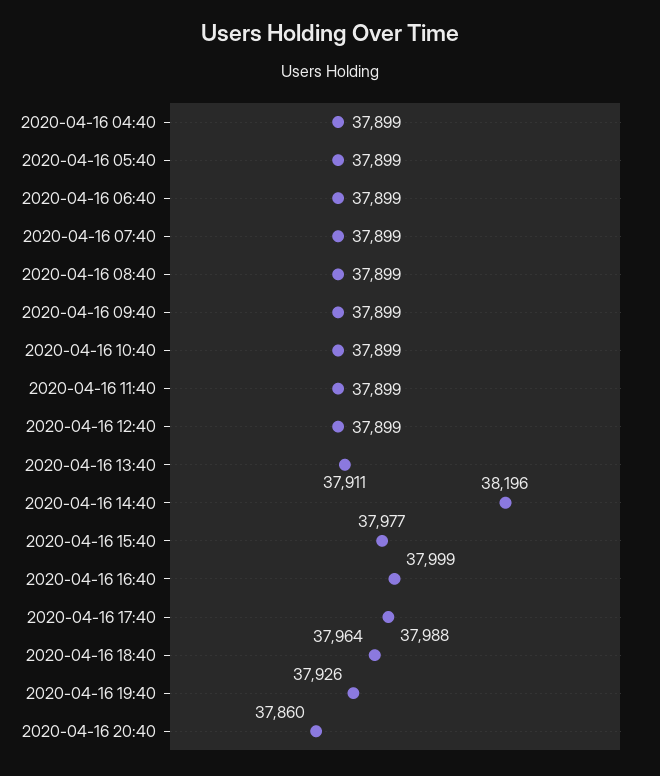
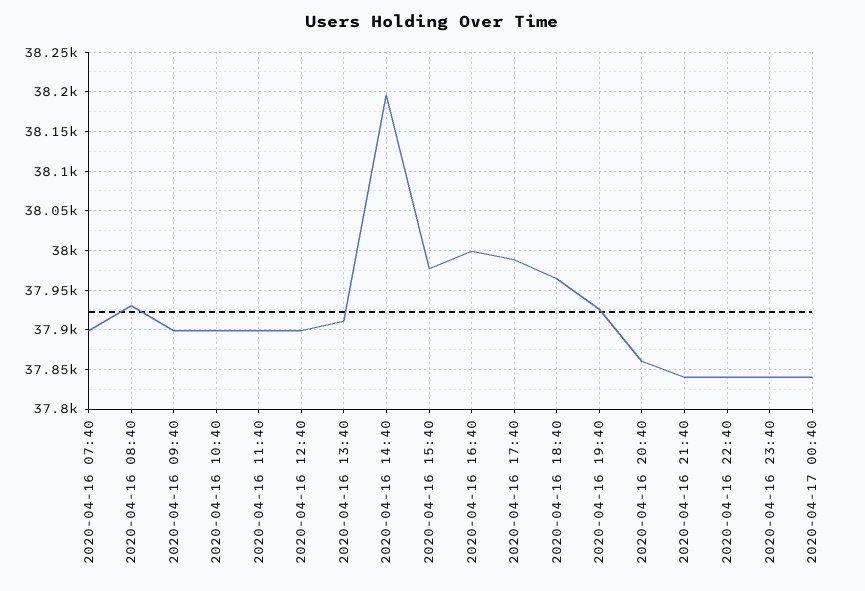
2020-04-16 04:40: 37899 -> none
2020-04-16 05:40: 37899 -> none
2020-04-16 06:40: 37899 -> none
2020-04-16 08:40: 37899 -> 37930
2020-04-16 21:40: none -> 37840
2020-04-16 22:40: none -> 37840
2020-04-16 23:40: none -> 37840
2020-04-17 00:40: none -> 37840

